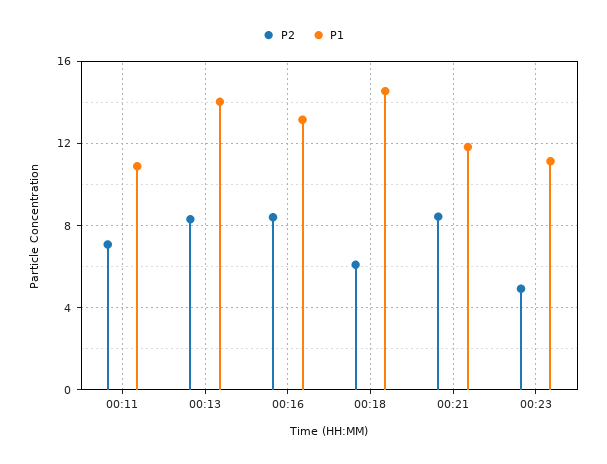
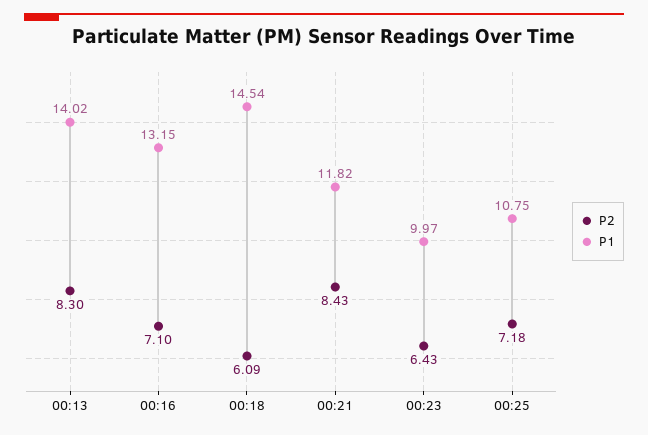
P2, 00:11: 7 -> none
P1, 00:11: 11 -> none
P2, 00:16: 8.5 -> 7.1
P2, 00:23: 5 -> 6.43
P1, 00:23: 11 -> 9.97
P2, 00:25: none -> 7.18
P1, 00:25: none -> 10.75

